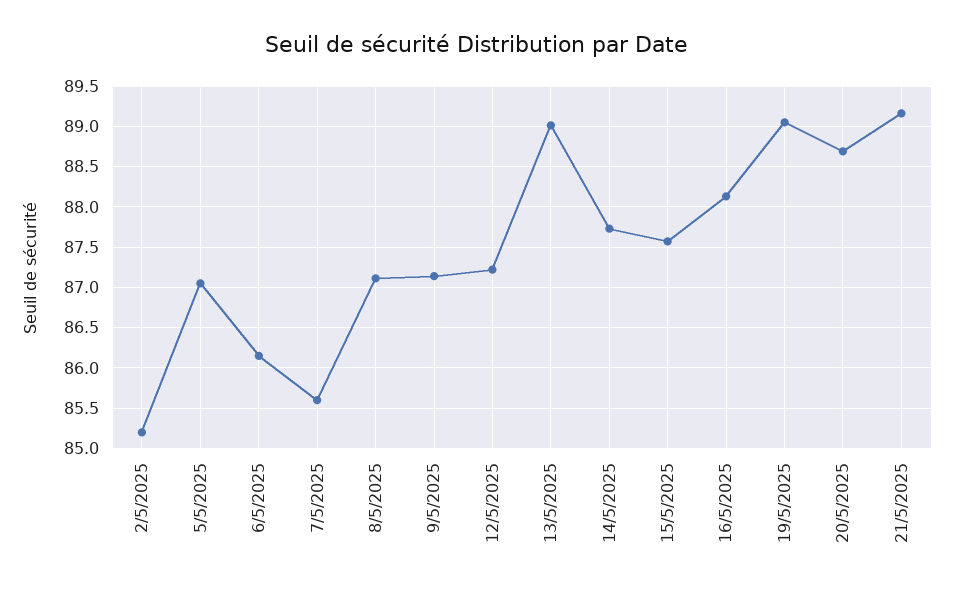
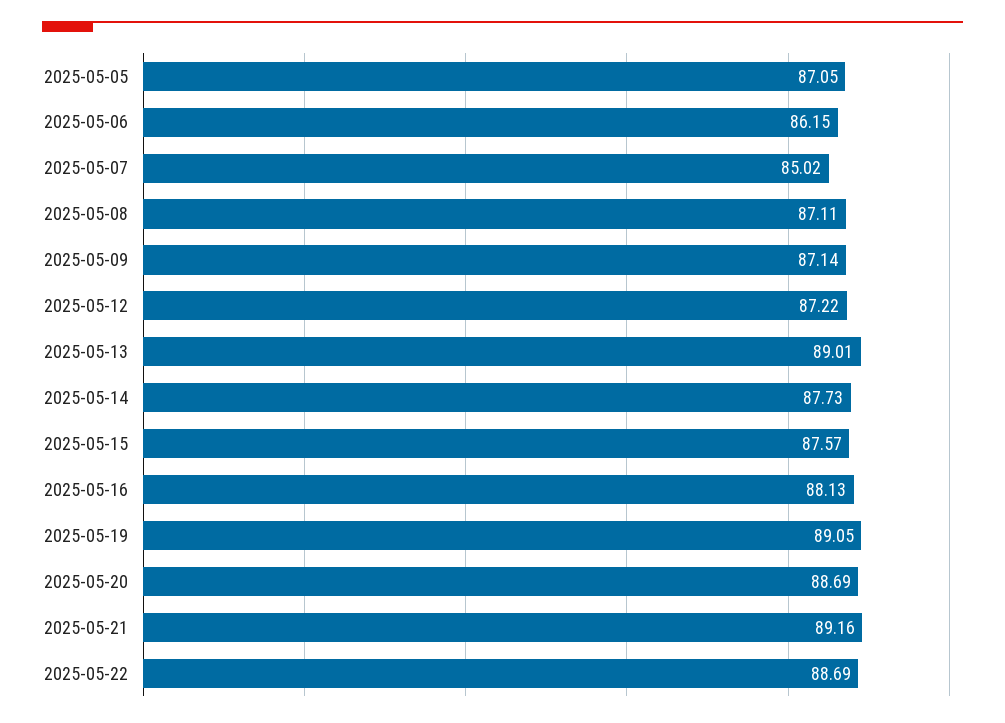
2/5/2025: 85.2 -> none
7/5/2025: 85.6 -> 85.02
2025-05-22: none -> 88.69

